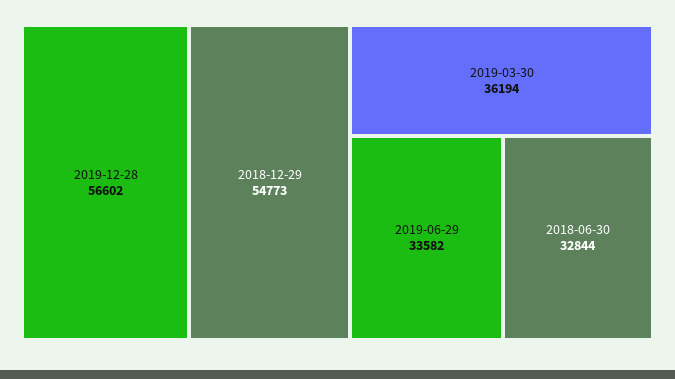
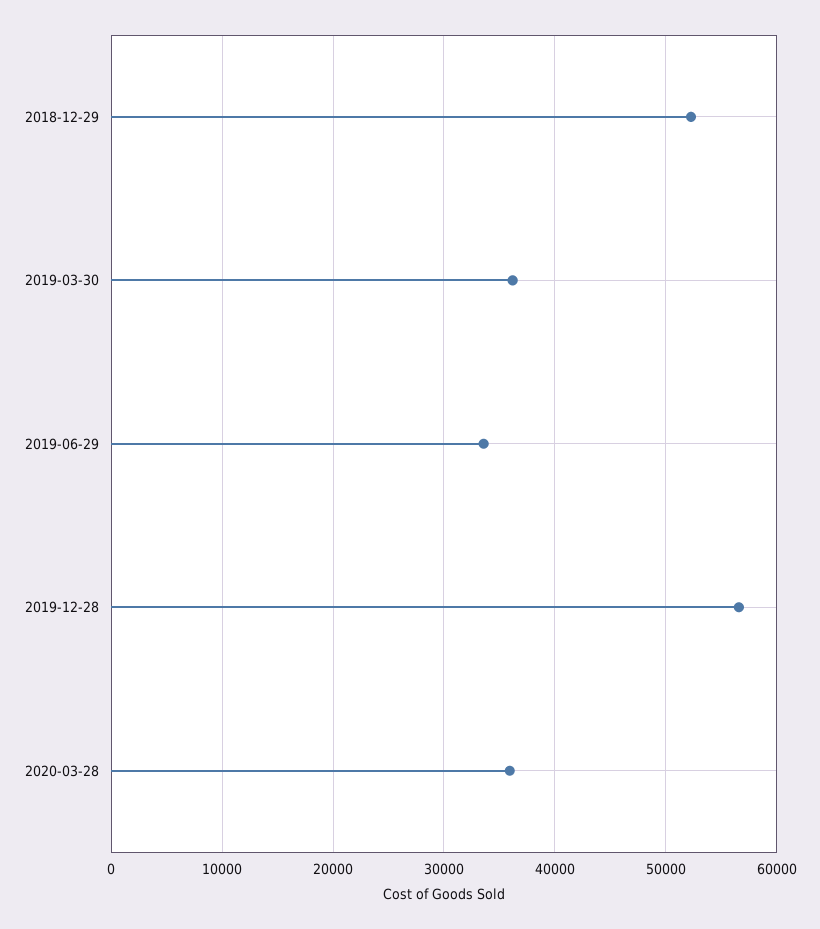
2018-12-29: 54773 -> 52000
2018-06-30: 32844 -> none
2020-03-28: none -> 36000

